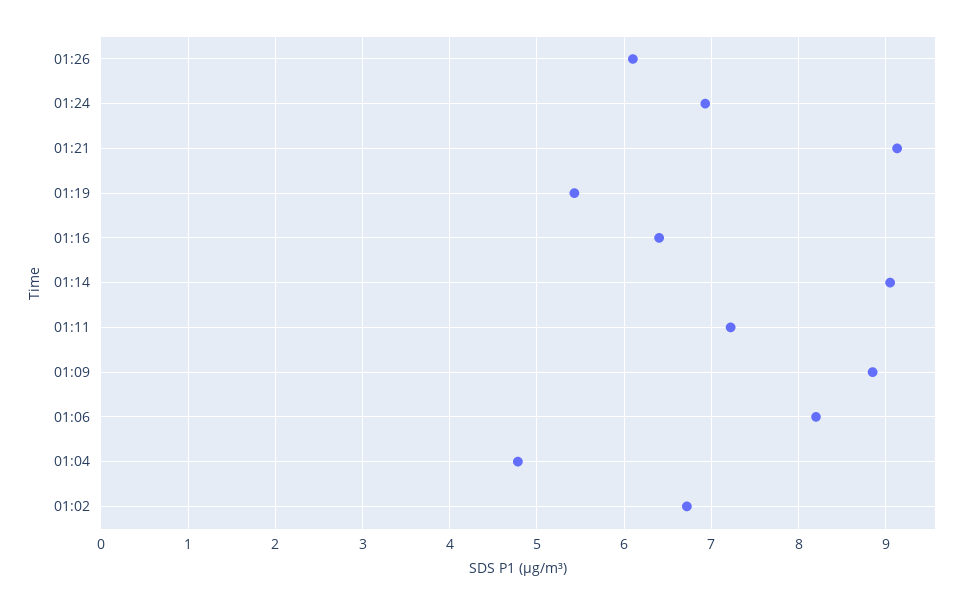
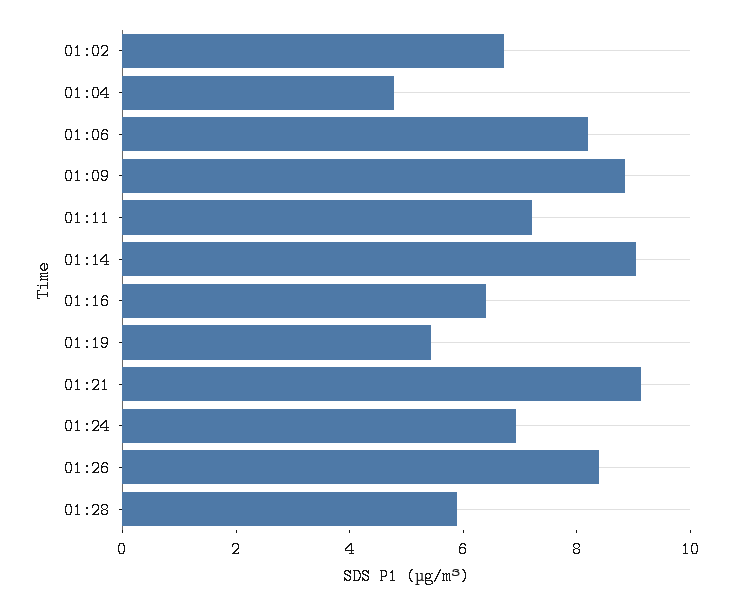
01:26: 6.1 -> 8.5
01:28: none -> 6

